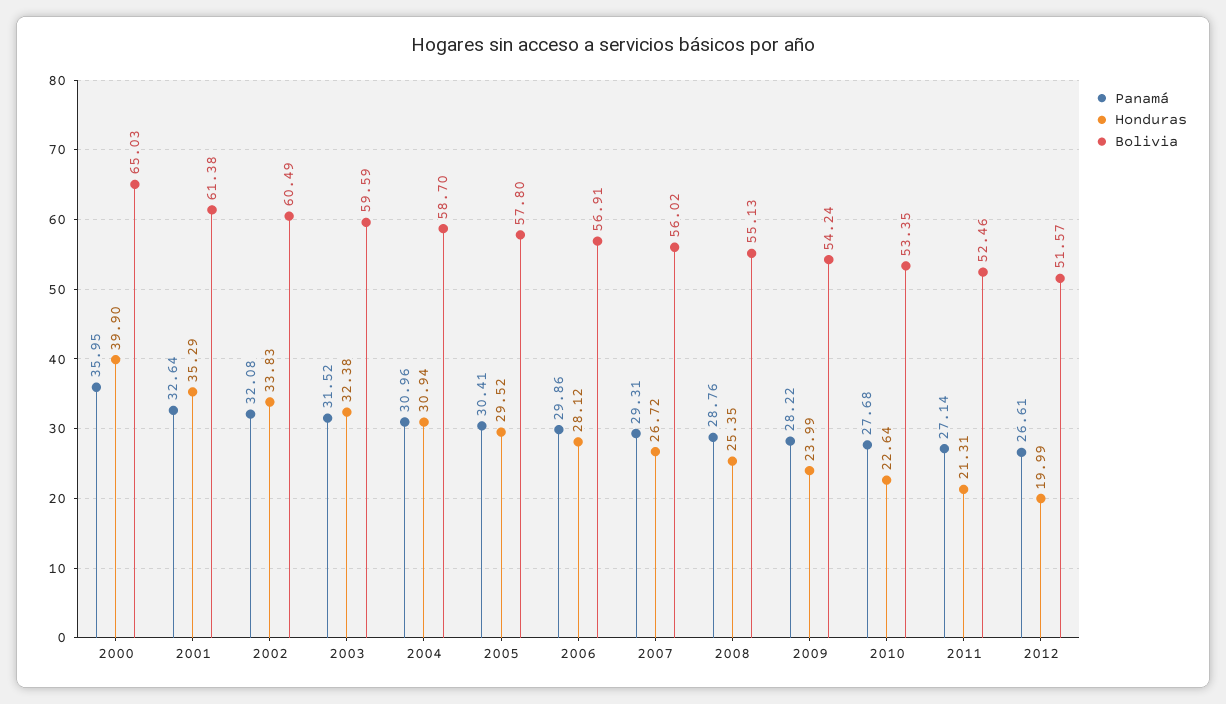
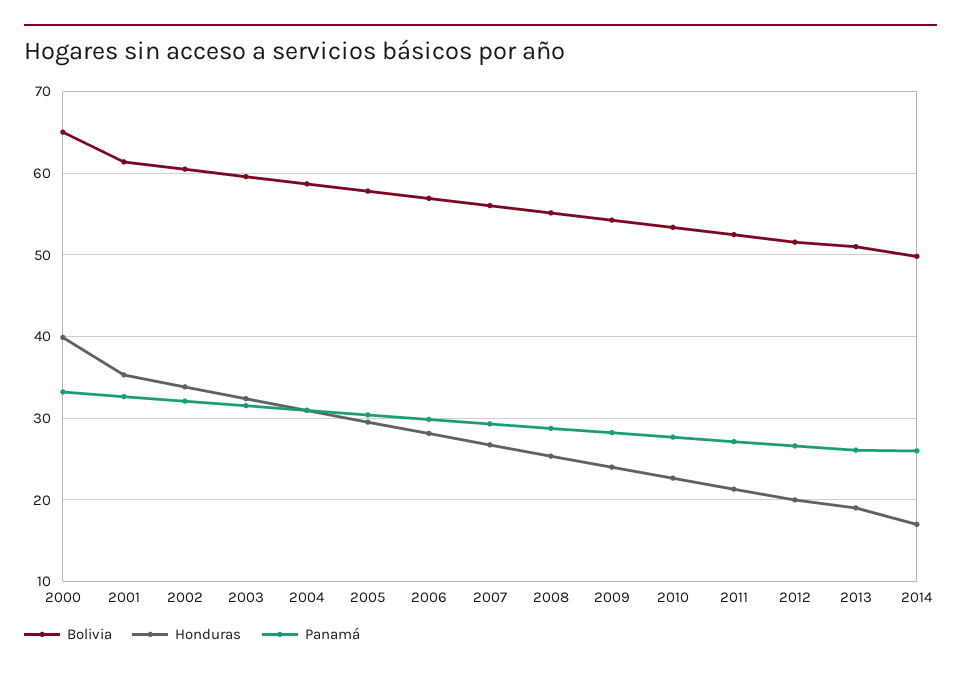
Panamá, 2000: 35.95 -> 33
Bolivia, 2013: none -> 51
Honduras, 2013: none -> 19
Panamá, 2013: none -> 26
Bolivia, 2014: none -> 50
Honduras, 2014: none -> 17
Panamá, 2014: none -> 26

